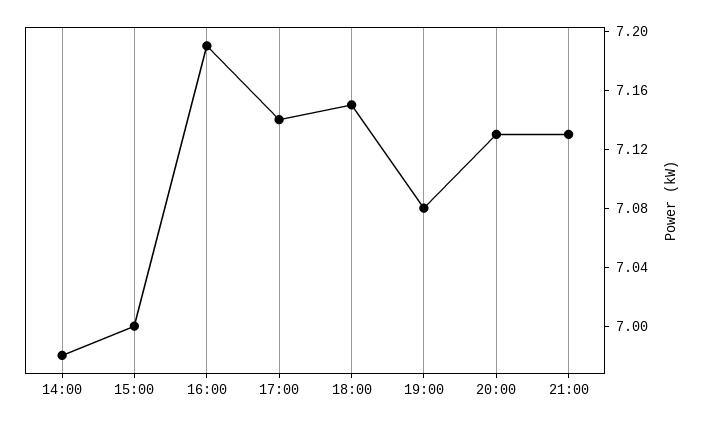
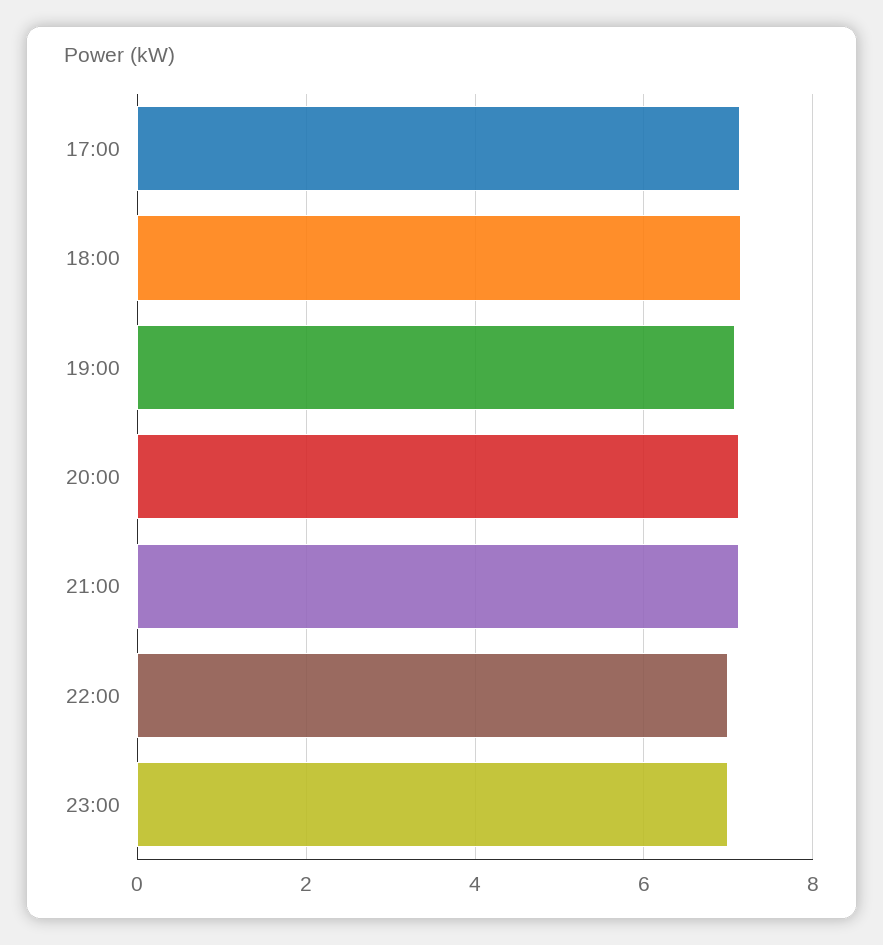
14:00: 6.98 -> none
15:00: 7 -> none
16:00: 7.19 -> none
22:00: none -> 7
23:00: none -> 7

